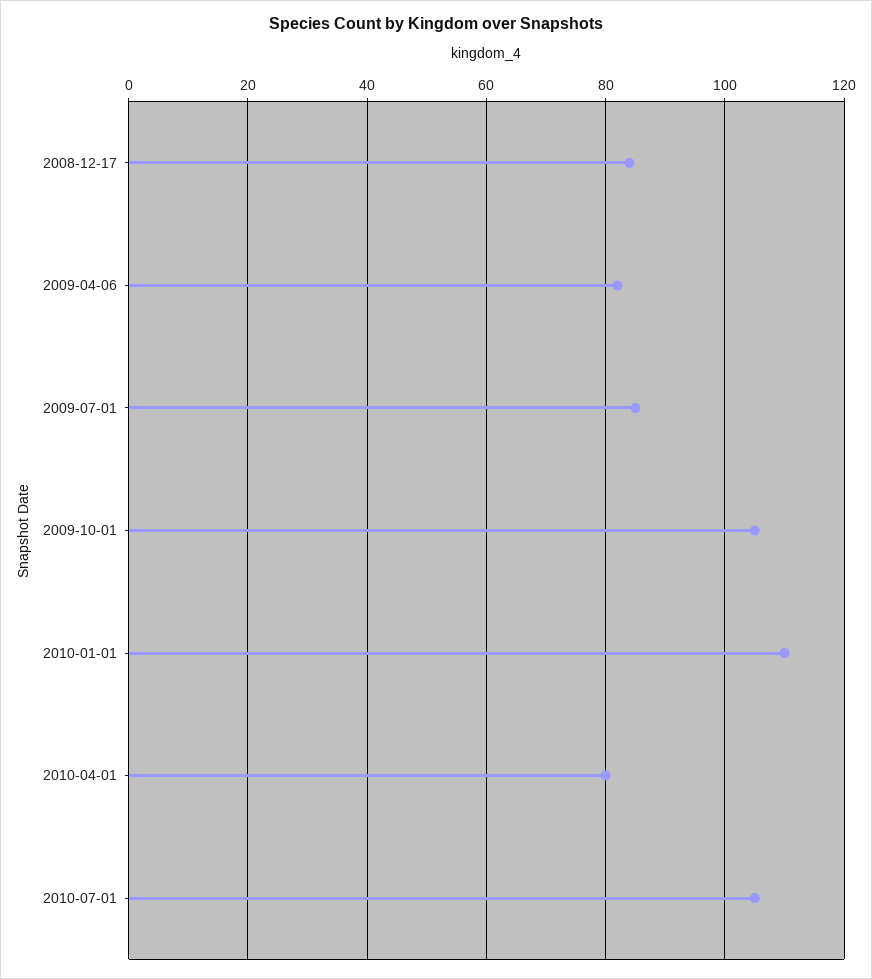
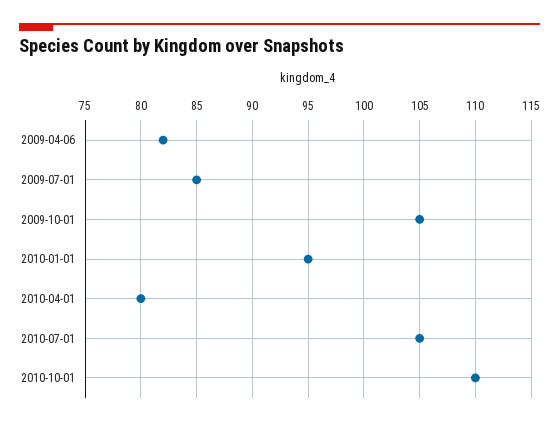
2008-12-17: 85 -> none
2010-01-01: 110 -> 95
2010-10-01: none -> 110

